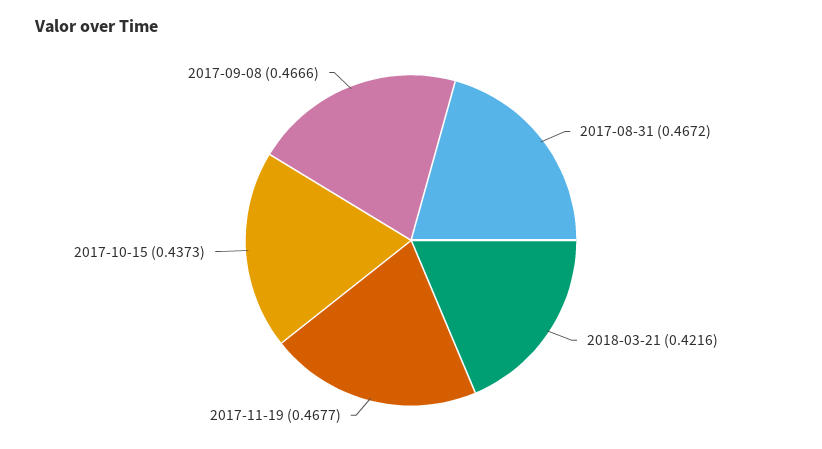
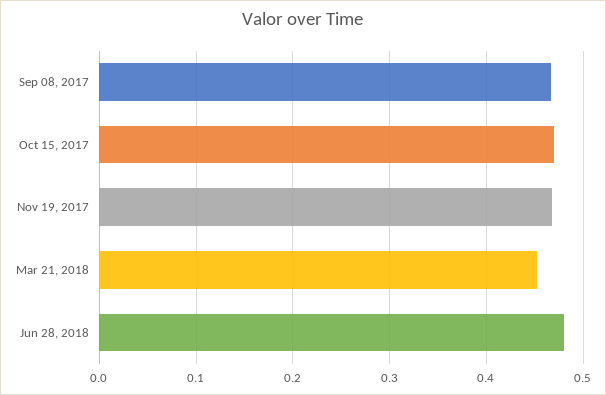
2017-08-31: 0.4672 -> none
2018-03-21: 0.4216 -> 0.45
2017-10-15: 0.4373 -> 0.47
Jun 28, 2018: none -> 0.48

